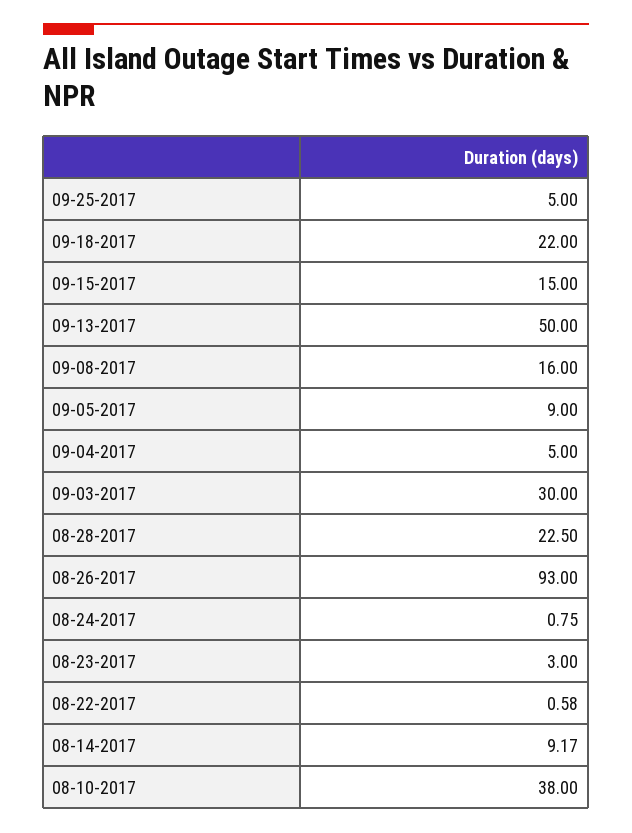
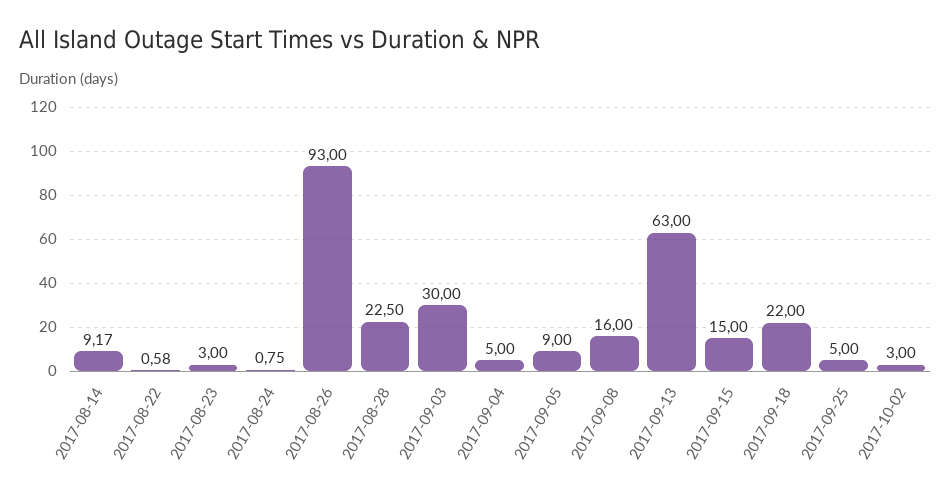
09-13-2017: 50 -> 63
08-10-2017: 38 -> none
2017-10-02: none -> 3

